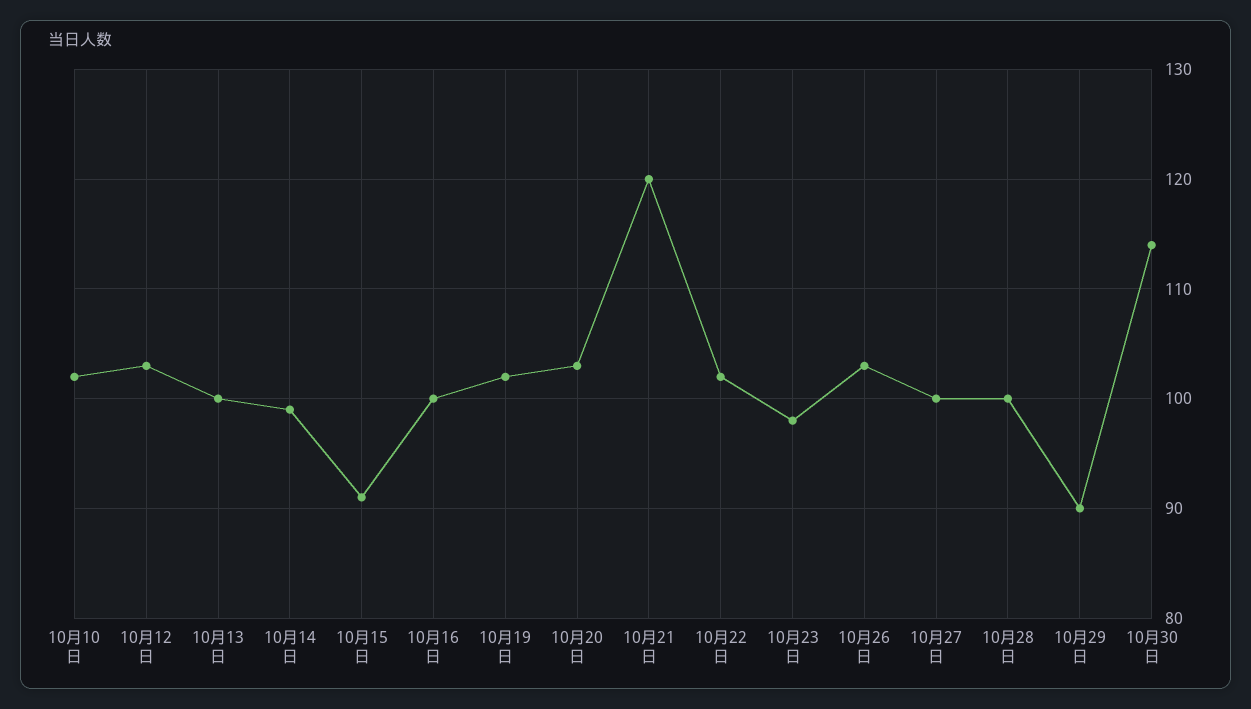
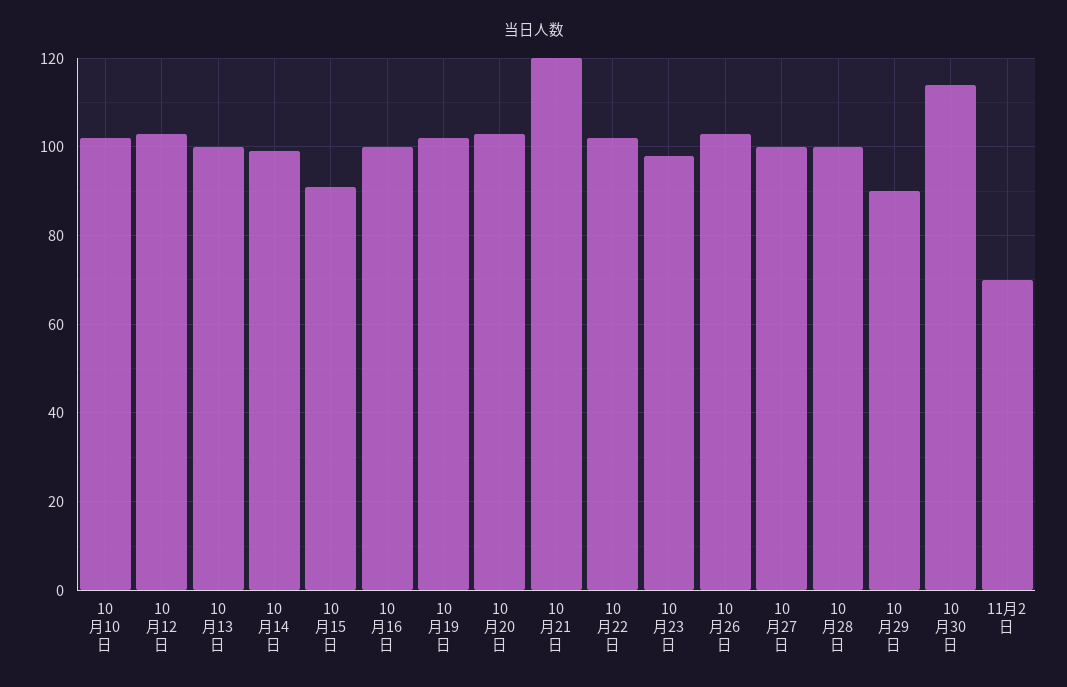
11月2日: none -> 70

